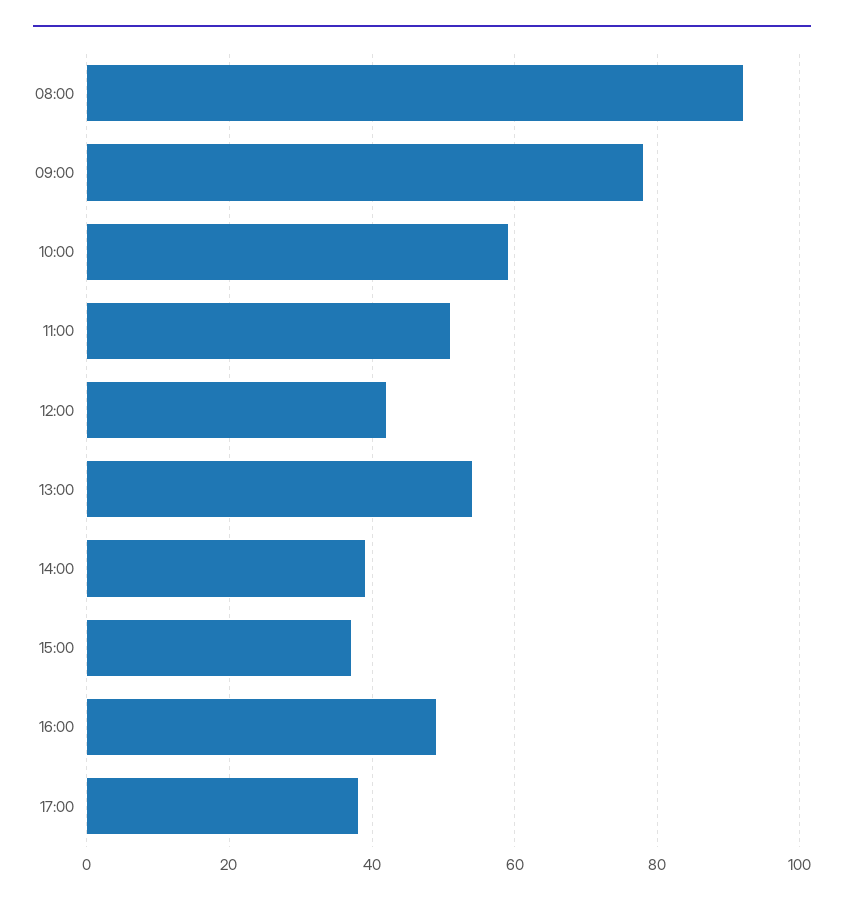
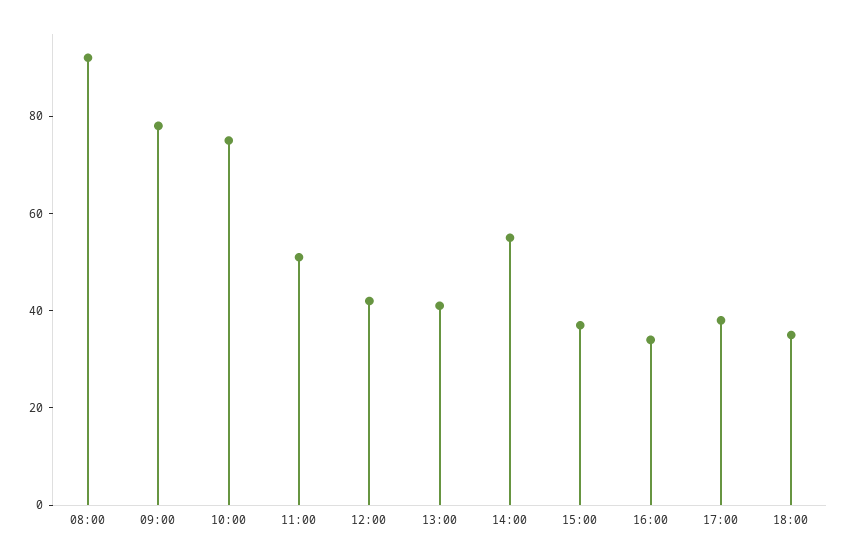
10:00: 60 -> 75
13:00: 55 -> 40
14:00: 40 -> 55
16:00: 50 -> 35
18:00: none -> 35

